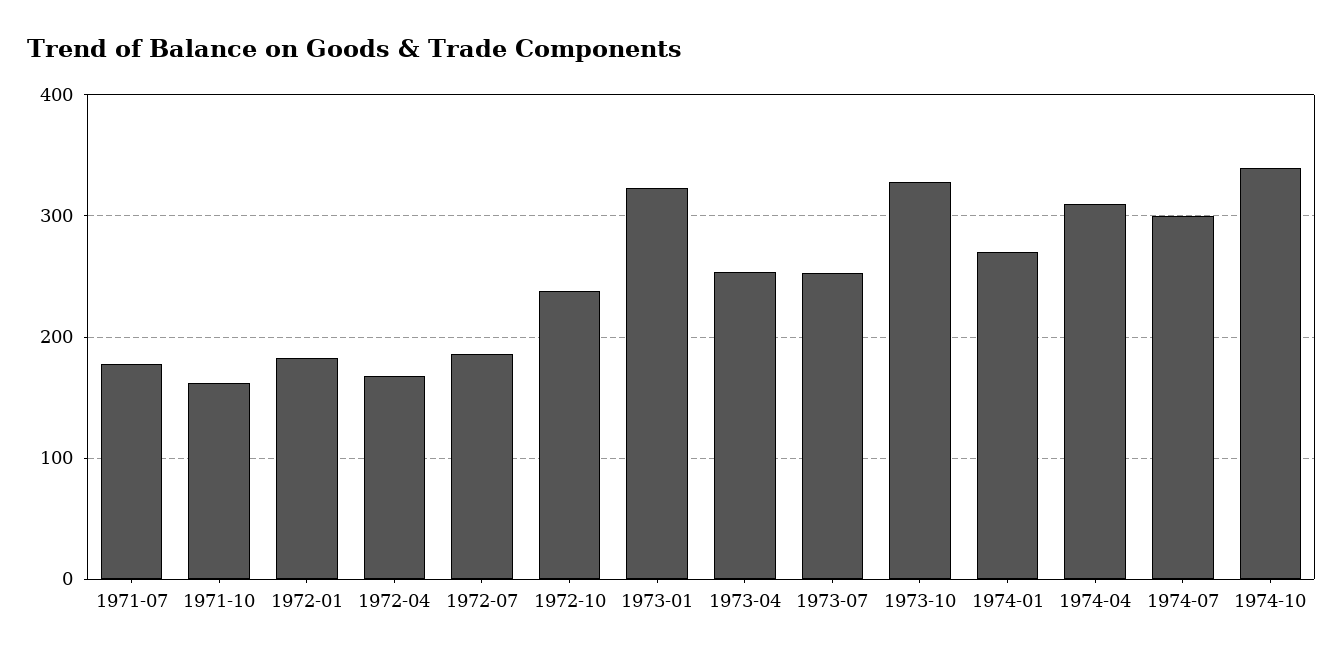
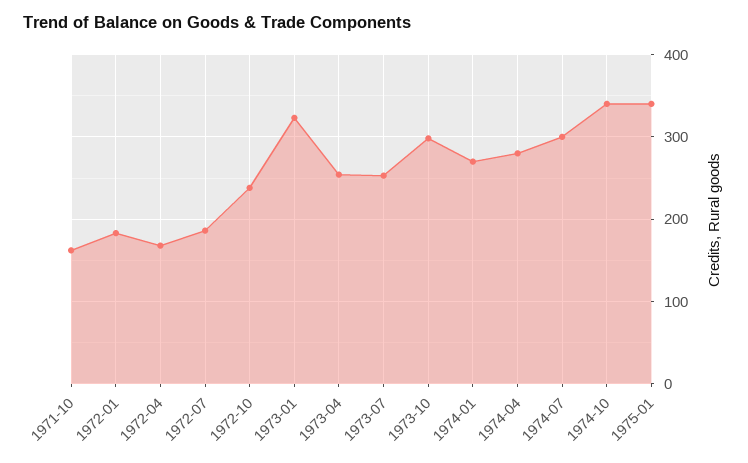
1971-07: 180 -> none
1973-10: 330 -> 300
1974-04: 310 -> 280
1975-01: none -> 340

